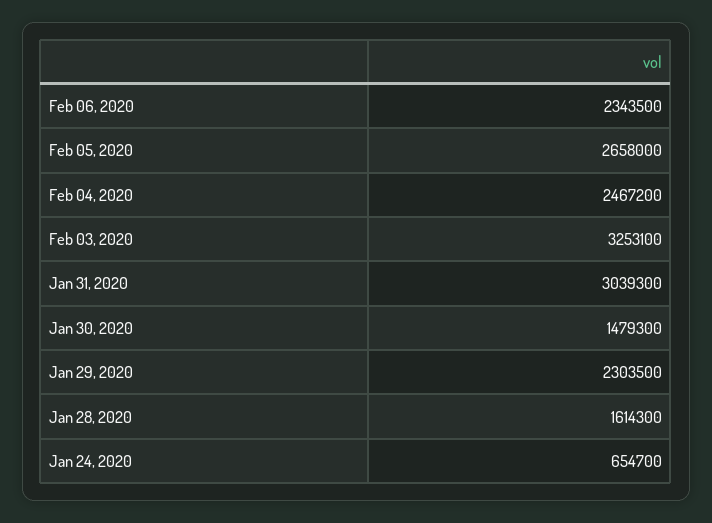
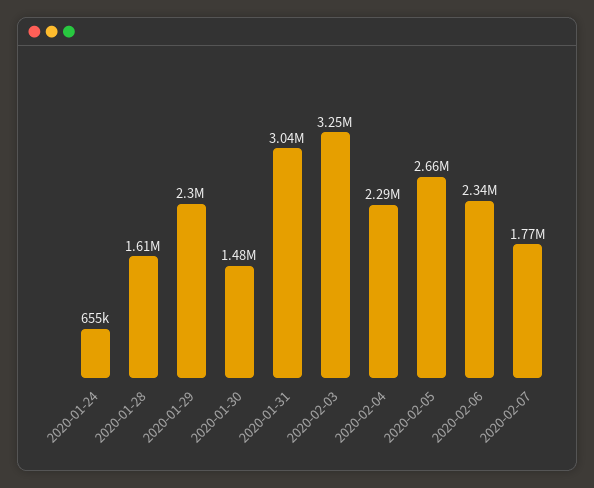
Feb 04, 2020: 2467200 -> 2290000
2020-02-07: none -> 1770000

